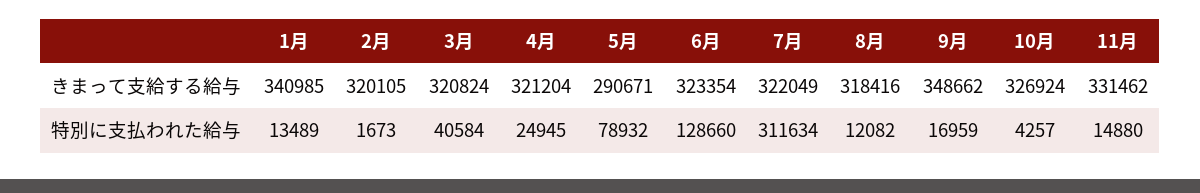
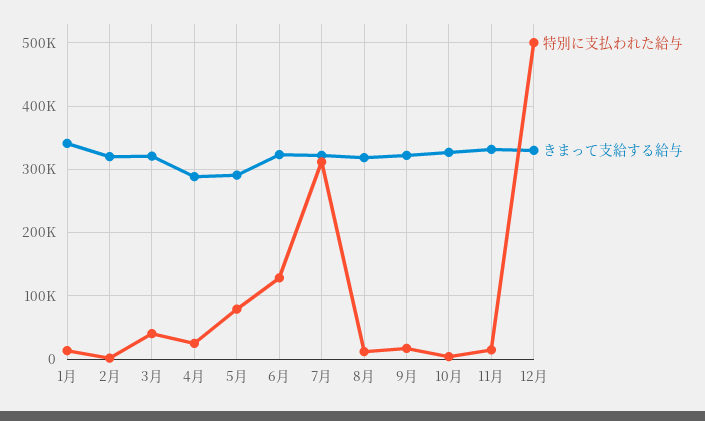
きまって支給する給与, 4月: 321204 -> 290000
きまって支給する給与, 9月: 348662 -> 320000
特別に支払われた給与, 12月: none -> 500000
きまって支給する給与, 12月: none -> 330000

